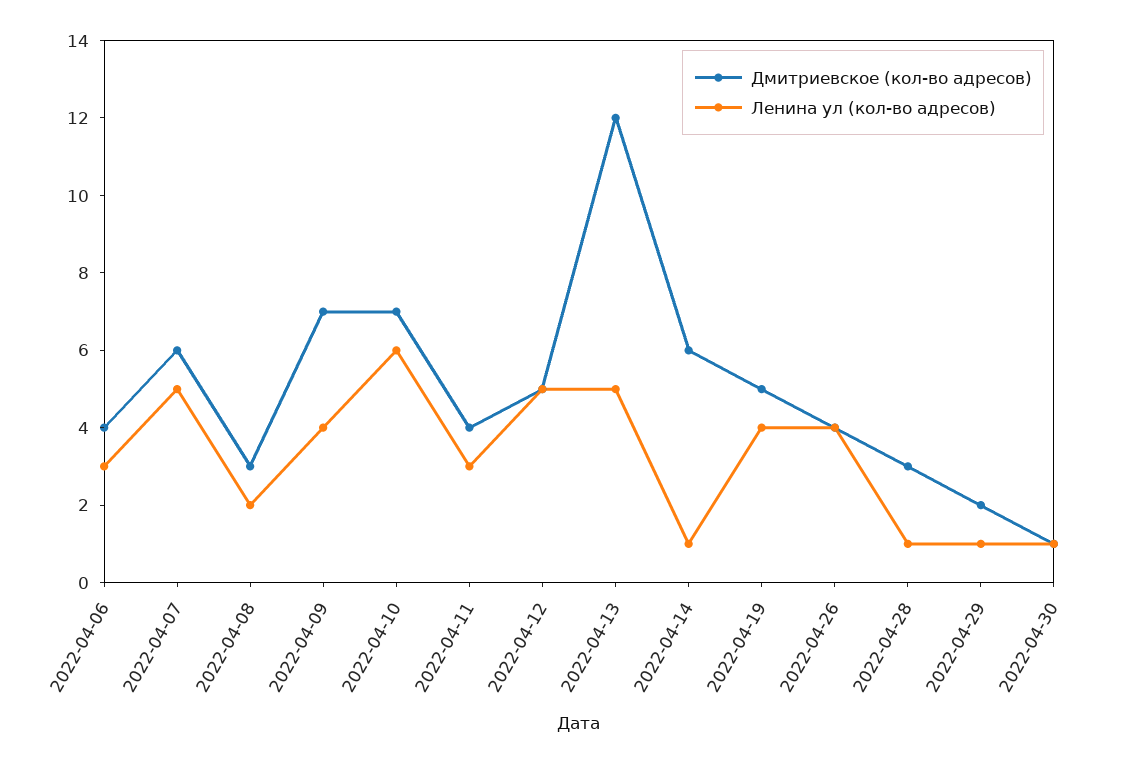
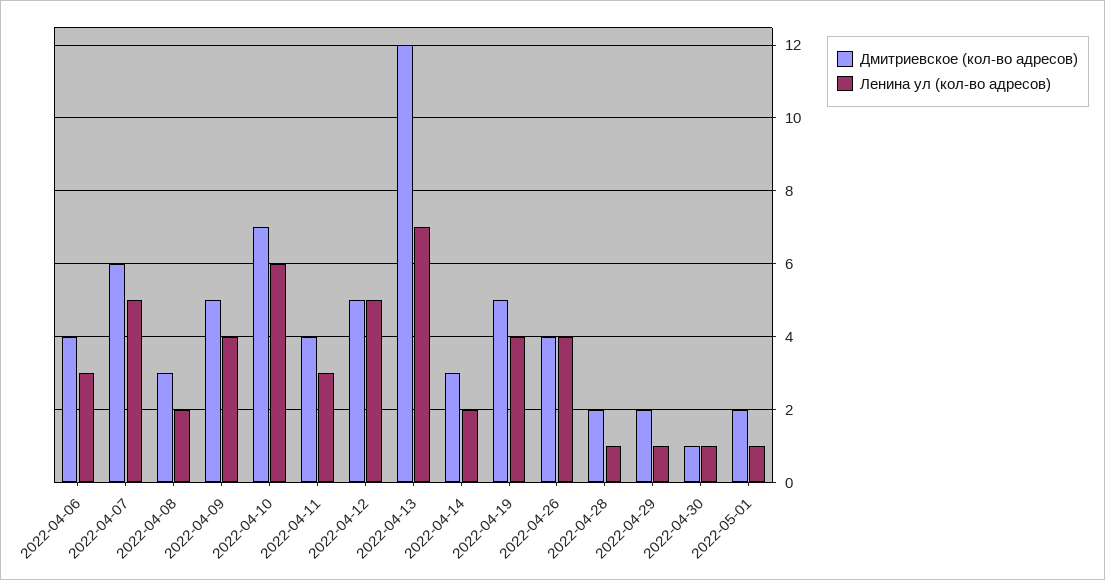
Дмитриевское (кол-во адресов), 2022-04-09: 7 -> 5
Ленина ул (кол-во адресов), 2022-04-13: 5 -> 7
Дмитриевское (кол-во адресов), 2022-04-14: 6 -> 3
Ленина ул (кол-во адресов), 2022-04-14: 1 -> 2
Дмитриевское (кол-во адресов), 2022-04-28: 3 -> 2
Дмитриевское (кол-во адресов), 2022-05-01: none -> 2
Ленина ул (кол-во адресов), 2022-05-01: none -> 1

